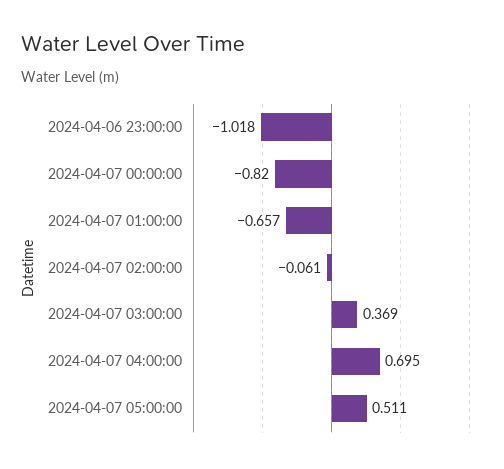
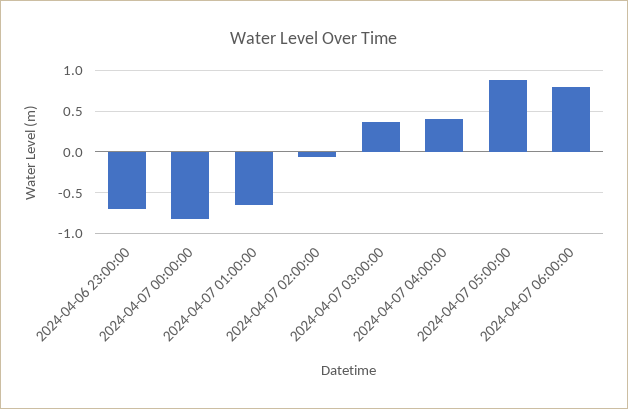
2024-04-06 23:00:00: -1.018 -> -0.7
2024-04-07 04:00:00: 0.695 -> 0.4
2024-04-07 05:00:00: 0.511 -> 0.9
2024-04-07 06:00:00: none -> 0.8

